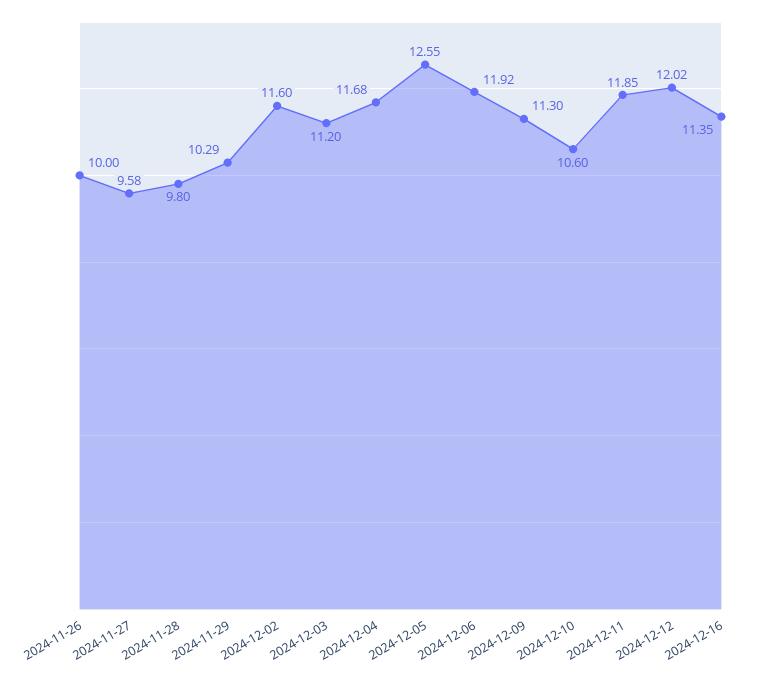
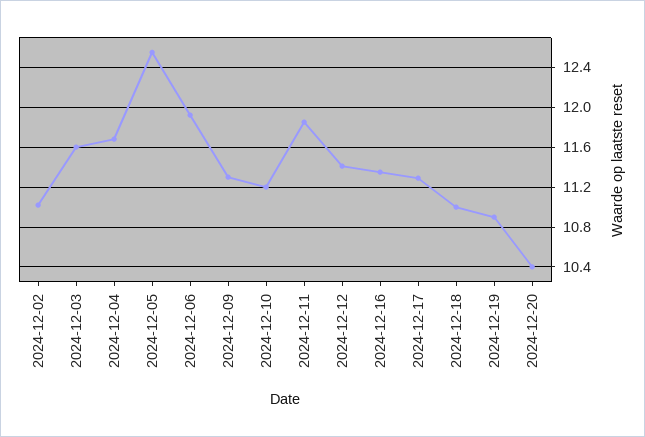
2024-11-26: 10 -> none
2024-11-27: 9.58 -> none
2024-11-28: 9.8 -> none
2024-11-29: 10.29 -> none
2024-12-02: 11.6 -> 11
2024-12-03: 11.2 -> 11.6
2024-12-10: 10.6 -> 11.2
2024-12-12: 12.02 -> 11.4
2024-12-17: none -> 11.3
2024-12-18: none -> 11
2024-12-19: none -> 10.9
2024-12-20: none -> 10.4

